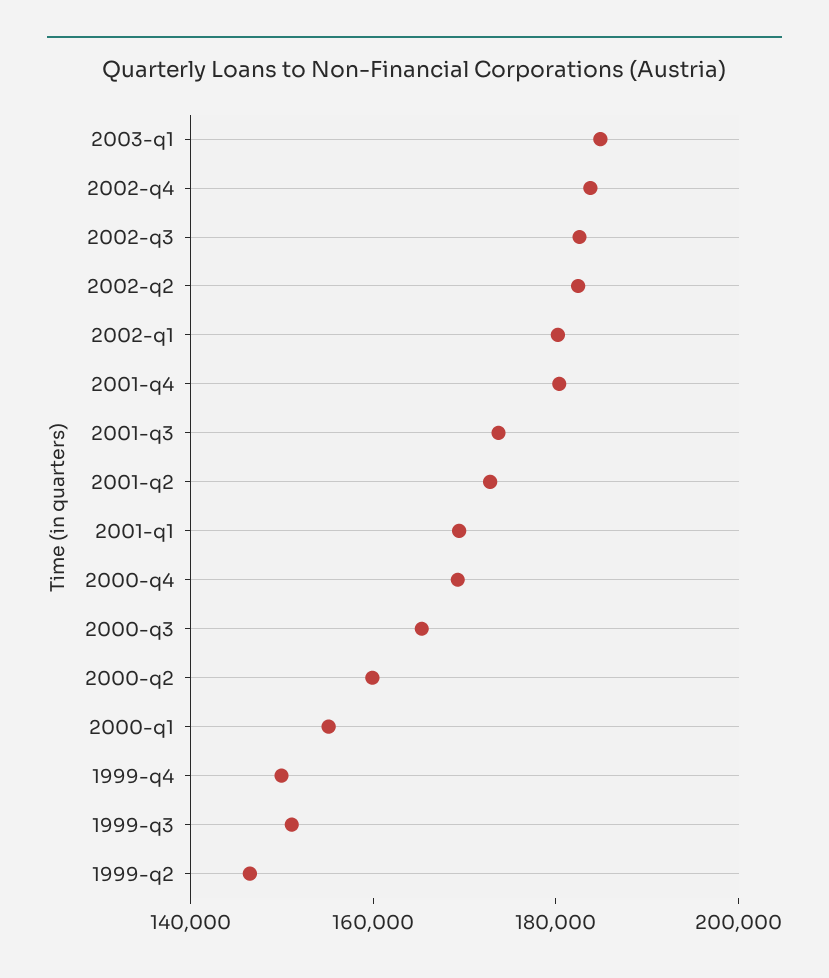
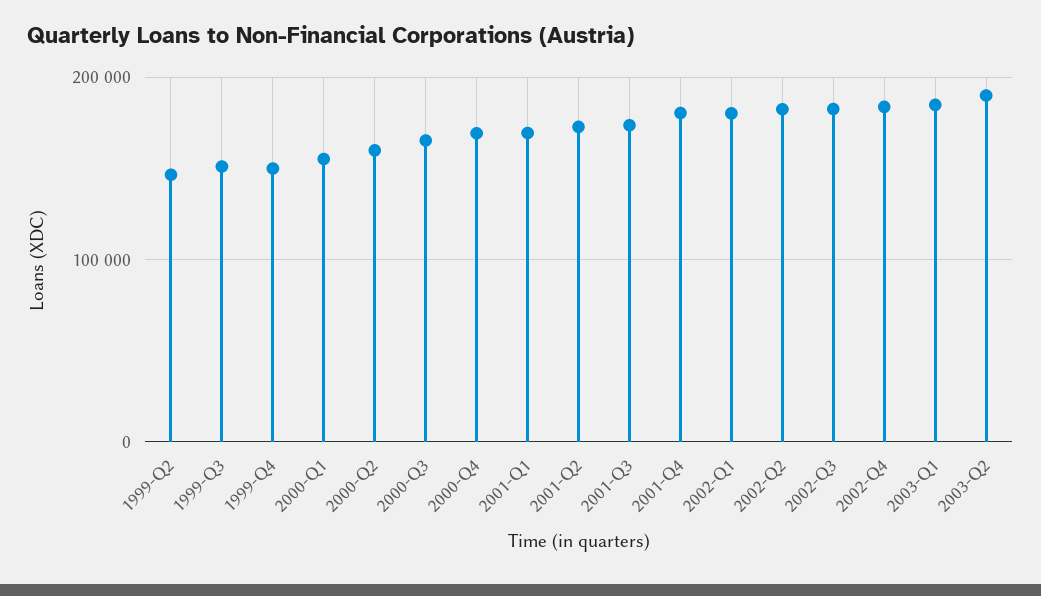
2003-Q2: none -> 190000

